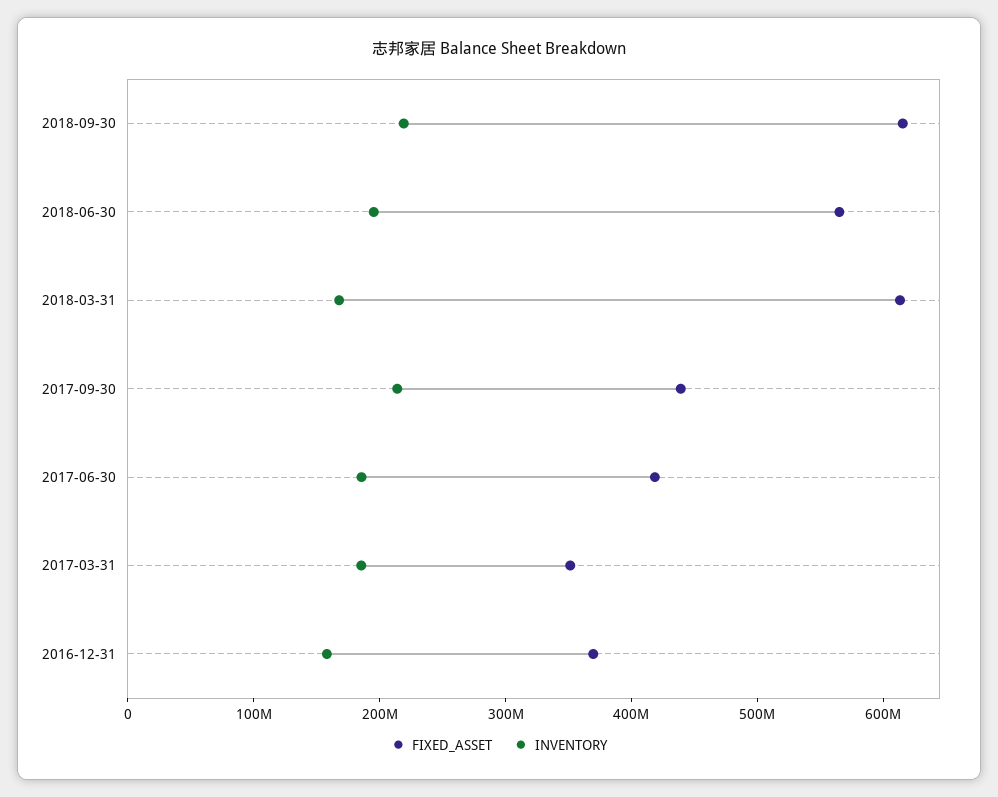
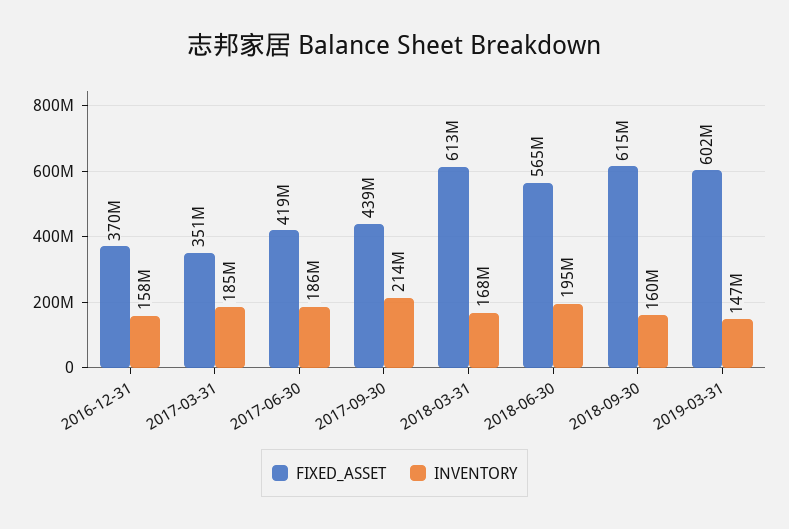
INVENTORY, 2018-09-30: 220000000 -> 160000000
FIXED_ASSET, 2019-03-31: none -> 602000000
INVENTORY, 2019-03-31: none -> 147000000

